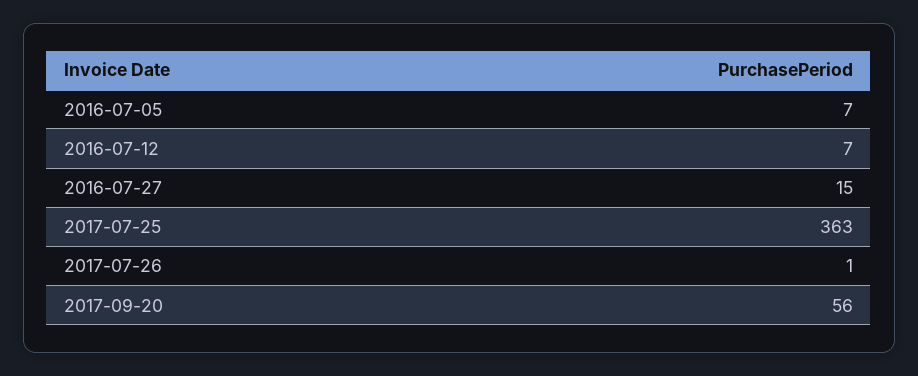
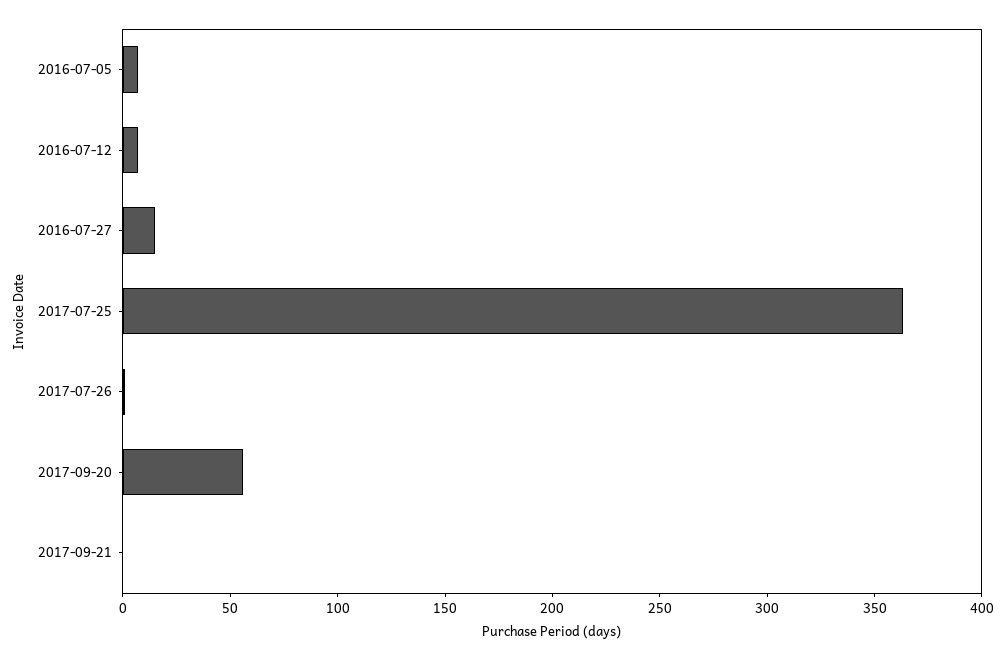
2017-09-21: none -> 0

